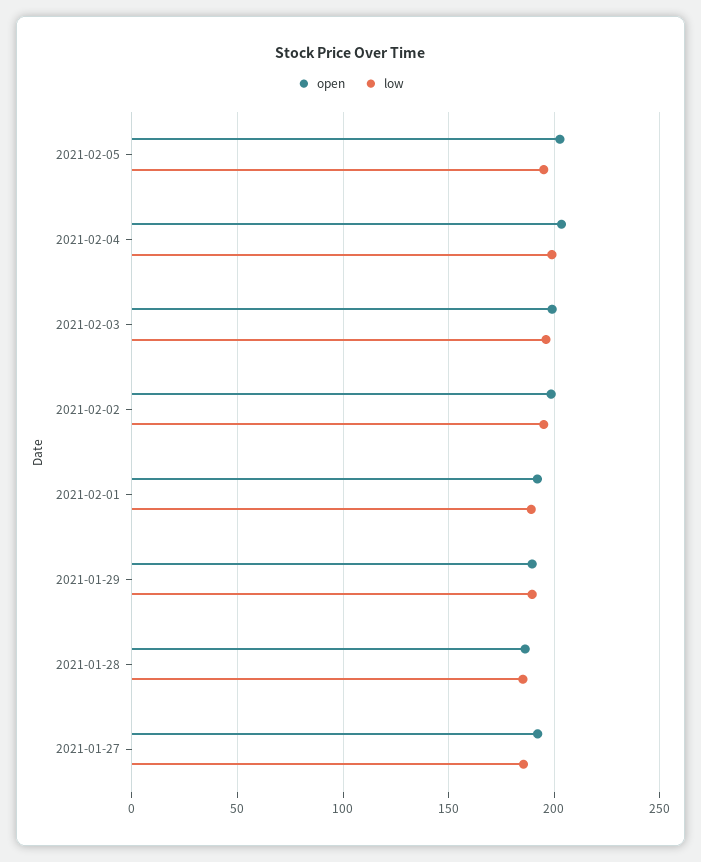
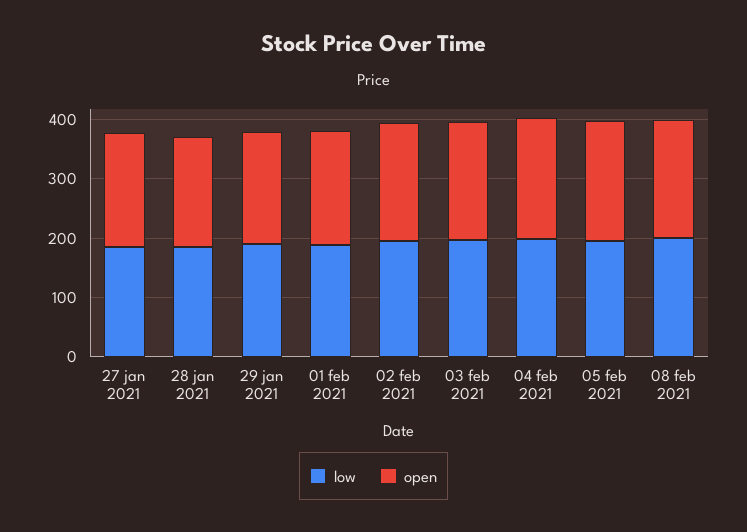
low, 08 feb 2021: none -> 200
open, 08 feb 2021: none -> 200

